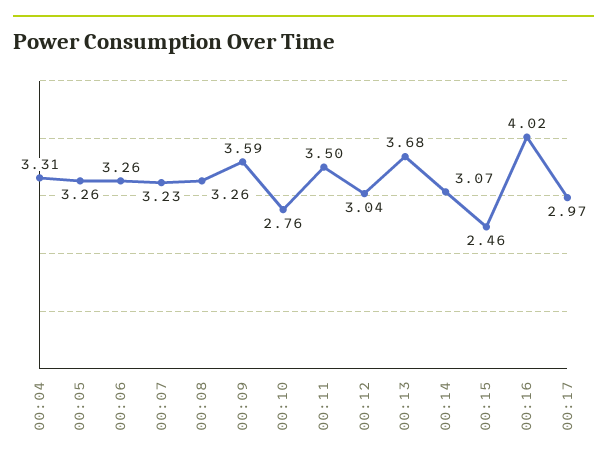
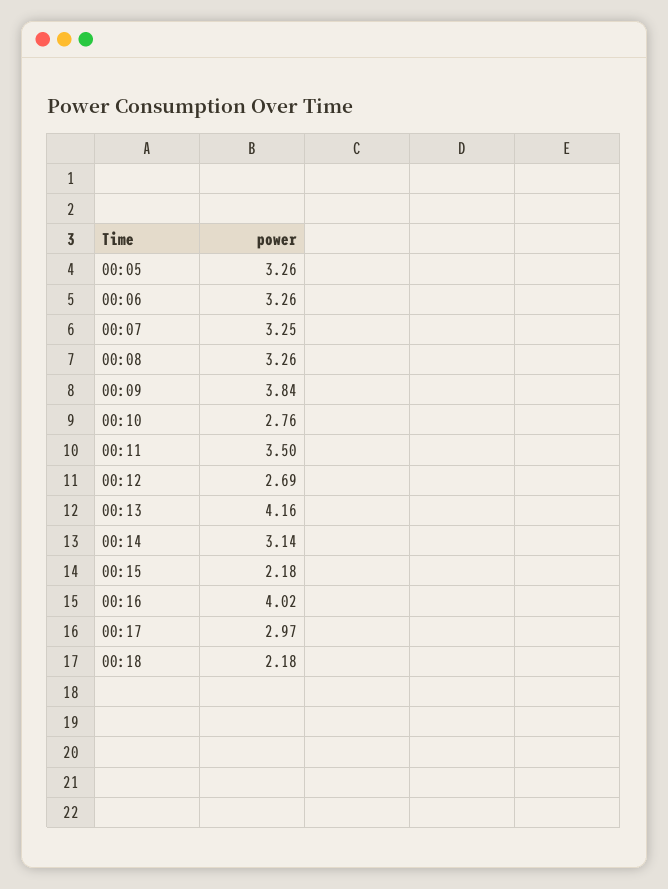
00:04: 3.31 -> none
00:07: 3.23 -> 3.25
00:09: 3.59 -> 3.84
00:12: 3.04 -> 2.69
00:13: 3.68 -> 4.16
00:14: 3.07 -> 3.14
00:15: 2.46 -> 2.18
00:18: none -> 2.18

